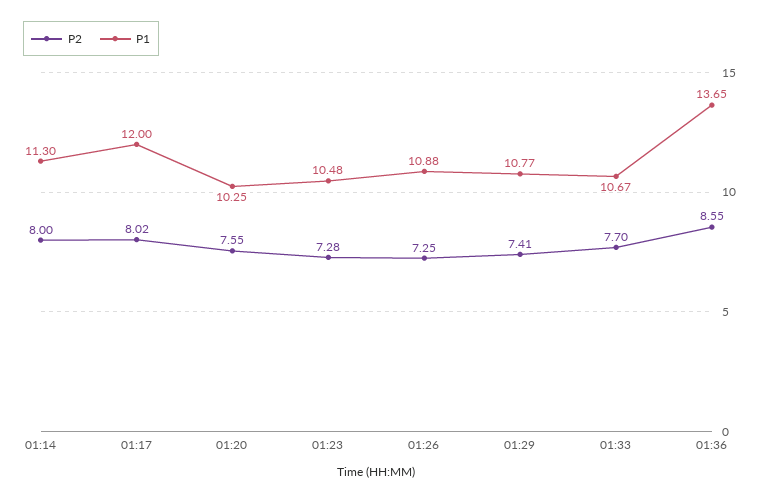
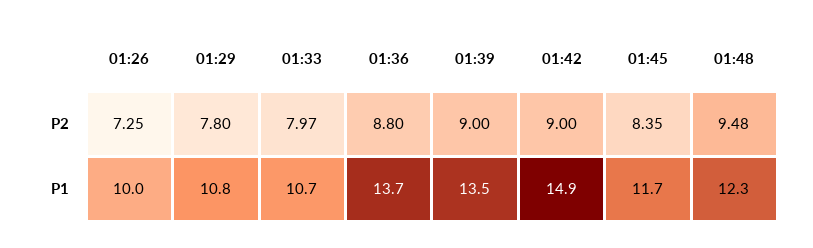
P2, 01:14: 8 -> none
P1, 01:14: 11.3 -> none
P2, 01:17: 8.02 -> none
P1, 01:17: 12 -> none
P2, 01:20: 7.55 -> none
P1, 01:20: 10.25 -> none
P2, 01:23: 7.28 -> none
P1, 01:23: 10.48 -> none
P1, 01:26: 10.88 -> 10
P2, 01:29: 7.41 -> 7.8
P2, 01:33: 7.7 -> 7.97
P2, 01:36: 8.55 -> 8.8
P2, 01:39: none -> 9
P2, 01:42: none -> 9
P2, 01:45: none -> 8.35
P2, 01:48: none -> 9.48
P1, 01:39: none -> 13.5
P1, 01:42: none -> 14.9
P1, 01:45: none -> 11.7
P1, 01:48: none -> 12.3

